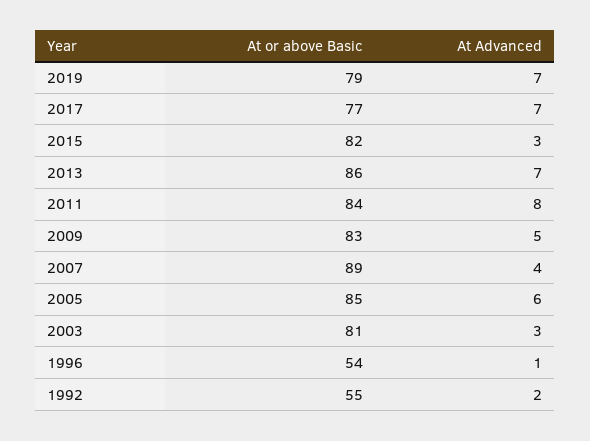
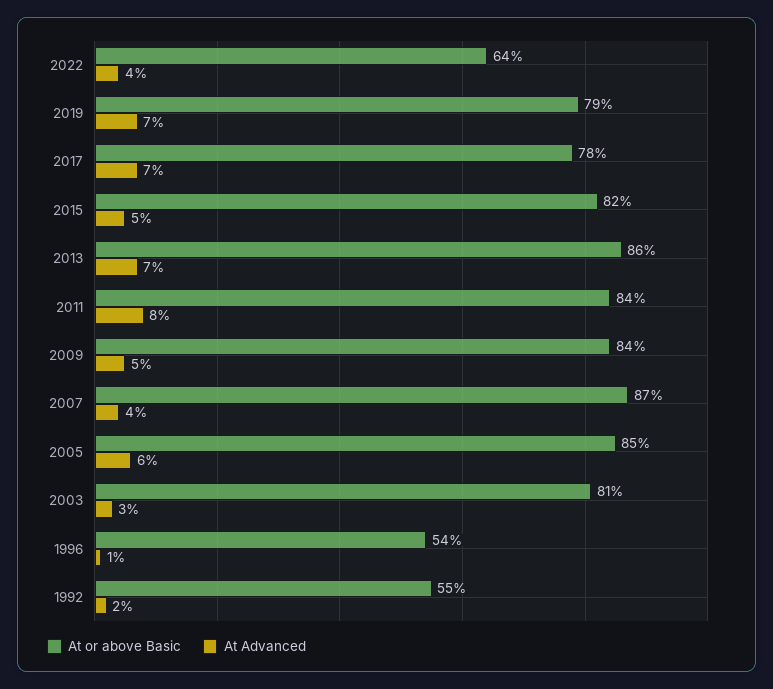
At or above Basic, 2017: 77 -> 78
At Advanced, 2015: 3 -> 5
At or above Basic, 2009: 83 -> 84
At or above Basic, 2007: 89 -> 87
At or above Basic, 2022: none -> 64
At Advanced, 2022: none -> 4

